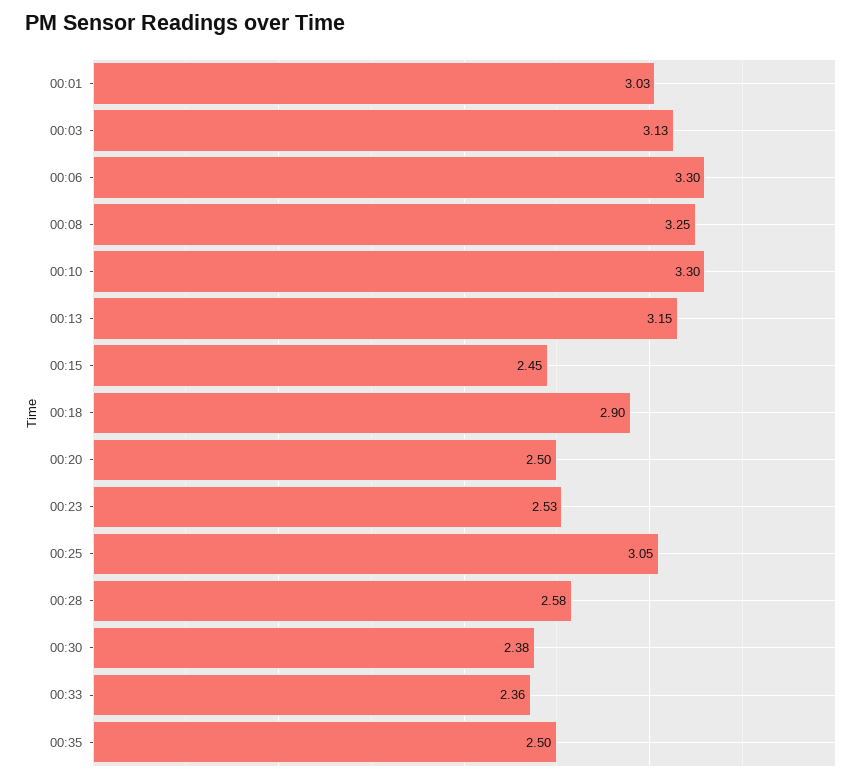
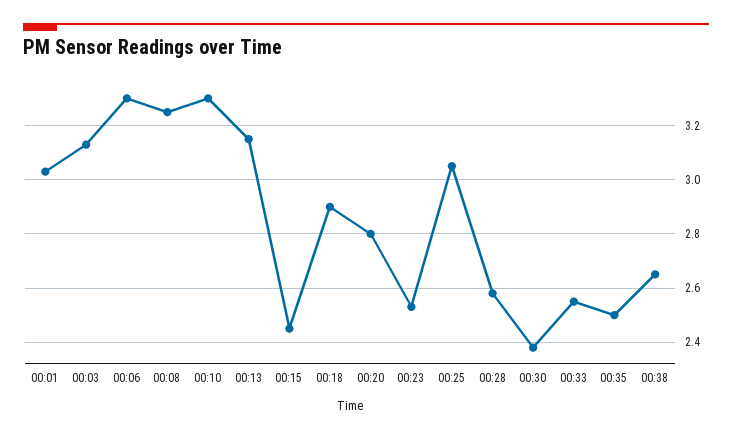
00:20: 2.5 -> 2.8
00:33: 2.36 -> 2.55
00:38: none -> 2.65

